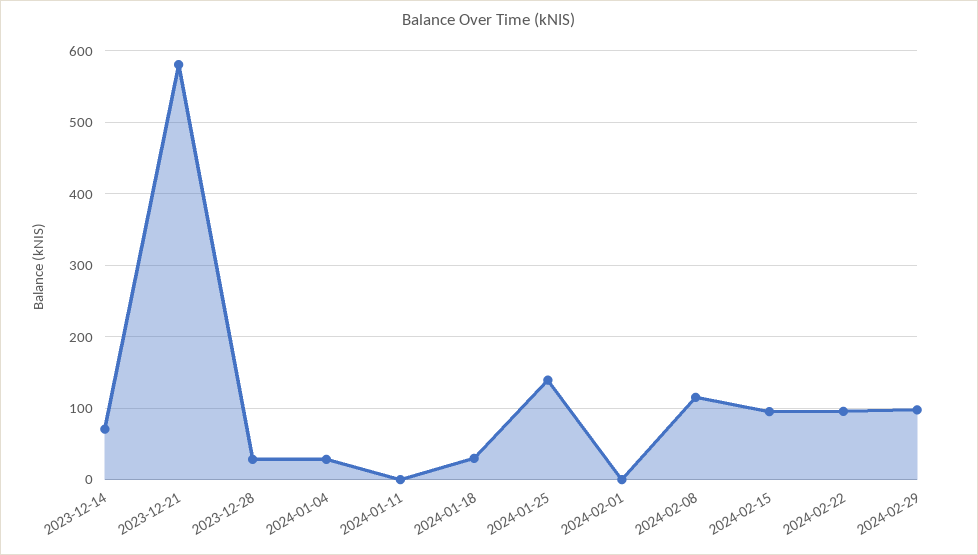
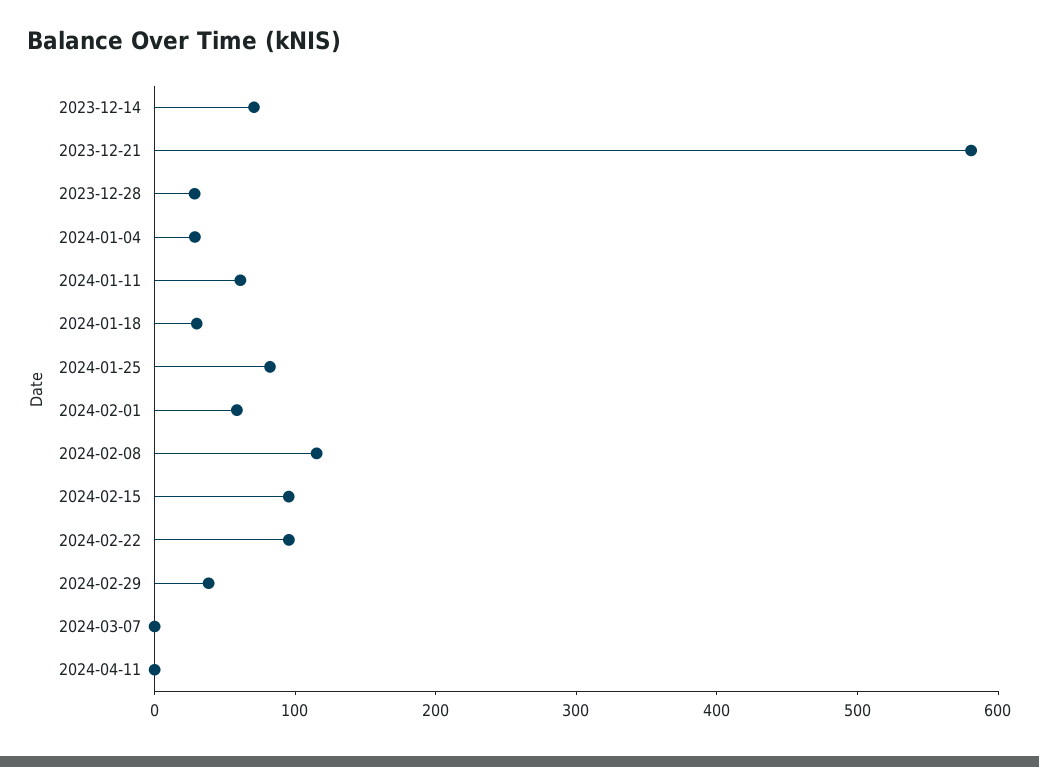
2024-01-11: 0 -> 60
2024-01-25: 140 -> 80
2024-02-01: 0 -> 60
2024-02-29: 100 -> 40
2024-03-07: none -> 0
2024-04-11: none -> 0

